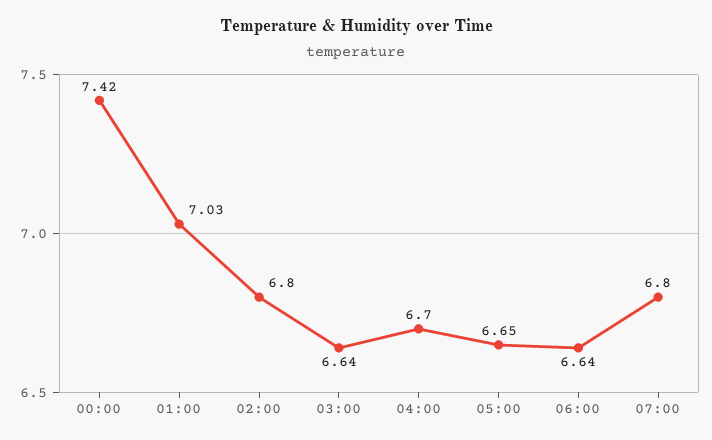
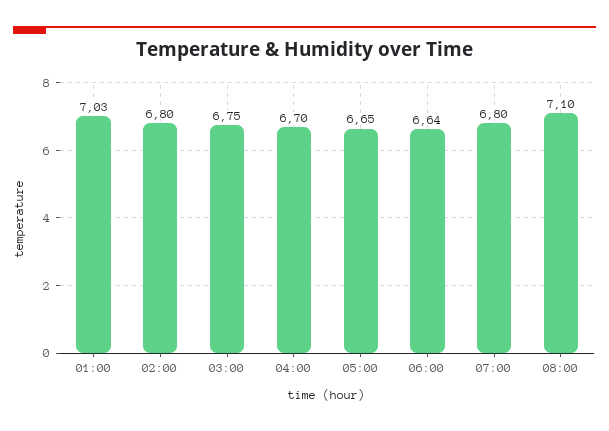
00:00: 7.42 -> none
03:00: 6.64 -> 6.75
08:00: none -> 7.1

